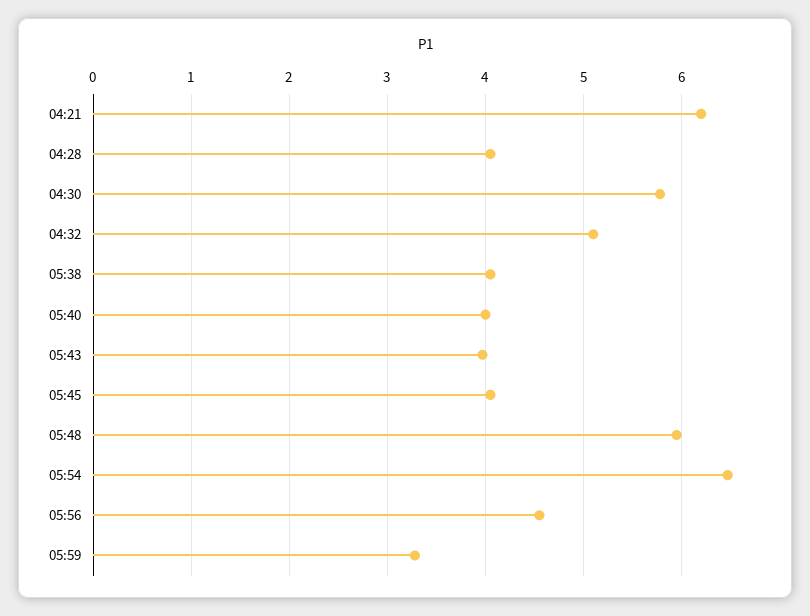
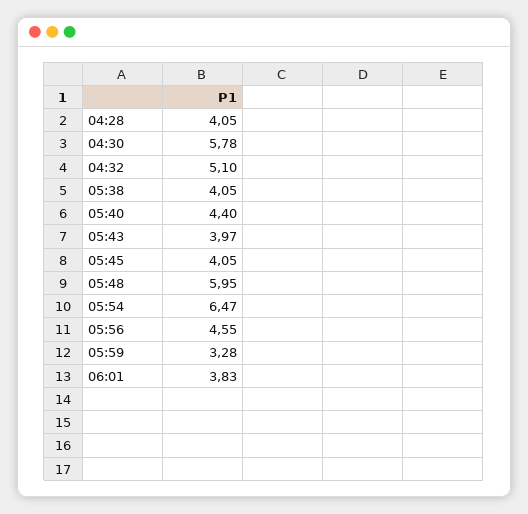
04:21: 6.2 -> none
05:40: 4 -> 4.4
06:01: none -> 3.83

